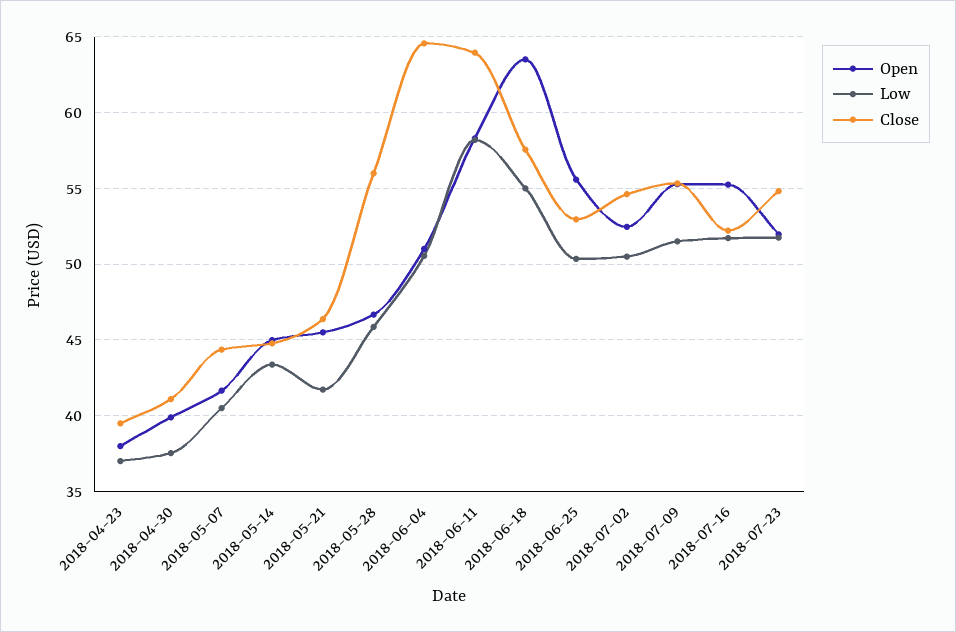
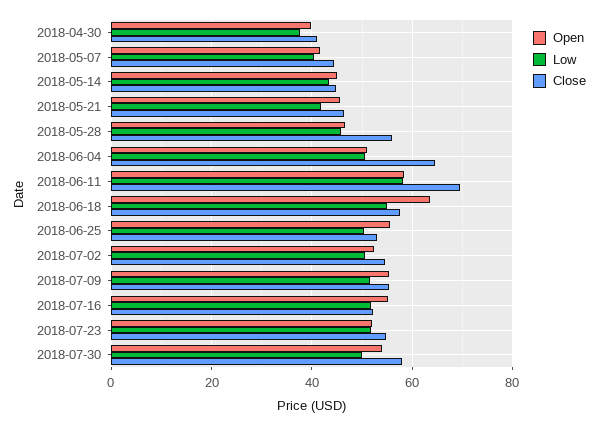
Open, 2018-04-23: 38 -> none
Low, 2018-04-23: 37 -> none
Close, 2018-04-23: 39.5 -> none
Close, 2018-06-11: 64 -> 70
Open, 2018-07-30: none -> 54
Low, 2018-07-30: none -> 50
Close, 2018-07-30: none -> 58

